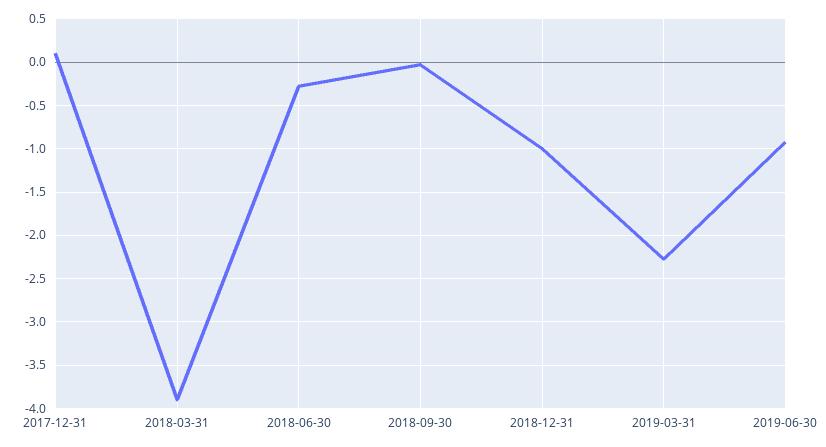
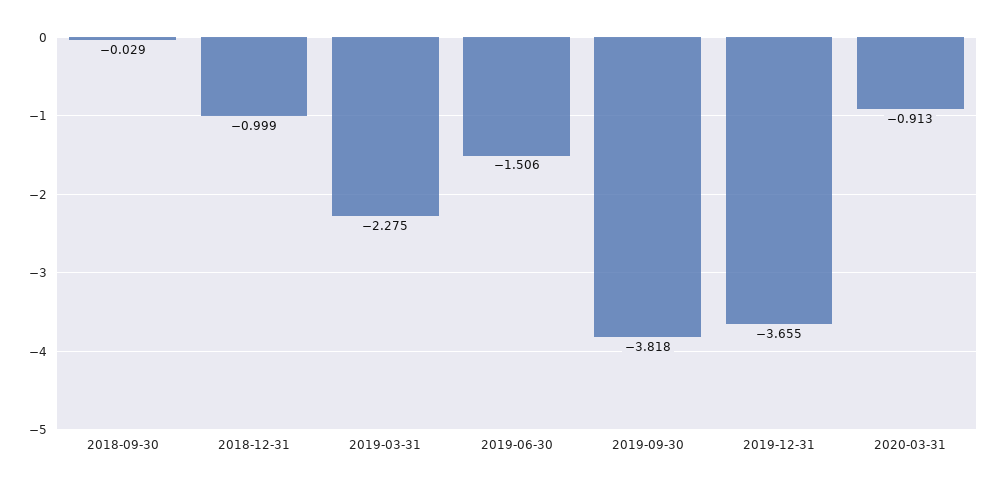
2017-12-31: 0.1 -> none
2018-03-31: -3.9 -> none
2018-06-30: -0.3 -> none
2019-06-30: -0.9 -> -1.506
2019-09-30: none -> -3.818
2019-12-31: none -> -3.655
2020-03-31: none -> -0.913

